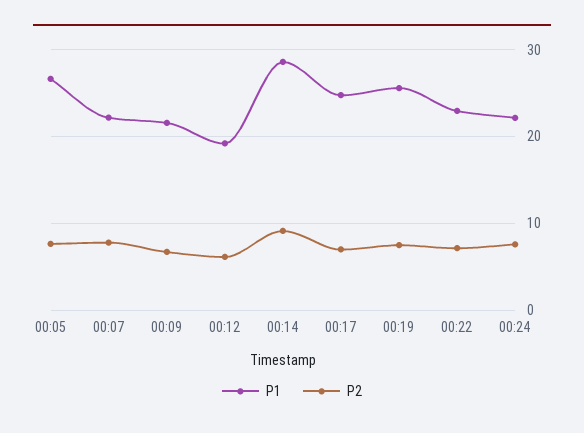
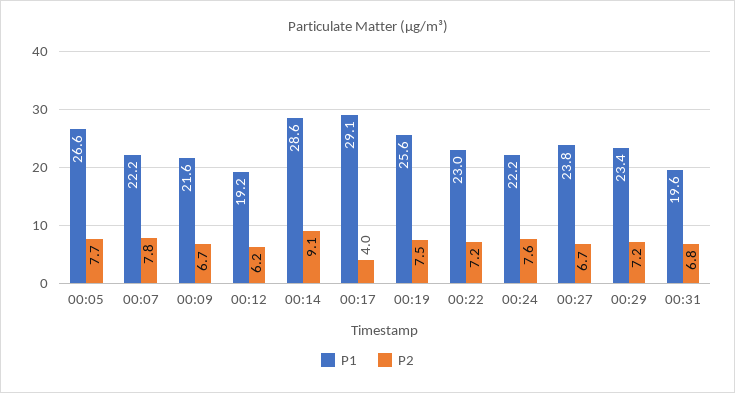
P1, 00:17: 25 -> 29.1
P2, 00:17: 7 -> 4
P1, 00:27: none -> 23.8
P2, 00:27: none -> 6.7
P1, 00:29: none -> 23.4
P2, 00:29: none -> 7.2
P1, 00:31: none -> 19.6
P2, 00:31: none -> 6.8

